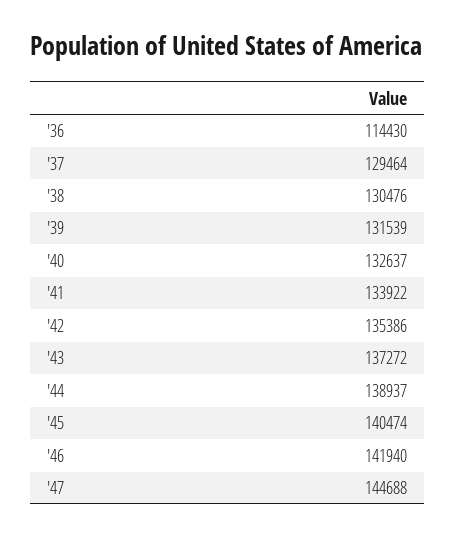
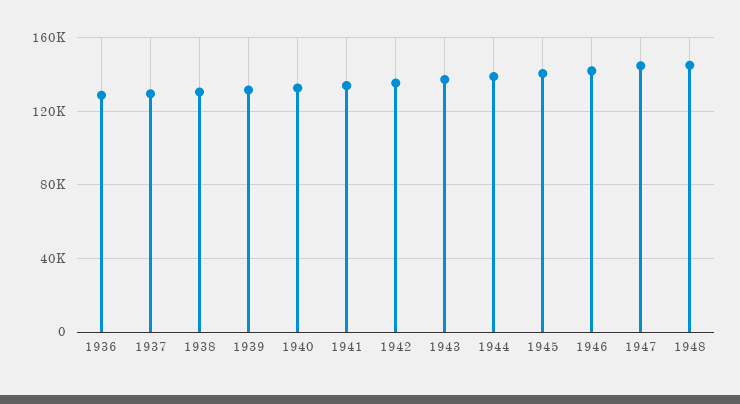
'36: 114430 -> 130000
1948: none -> 145000

